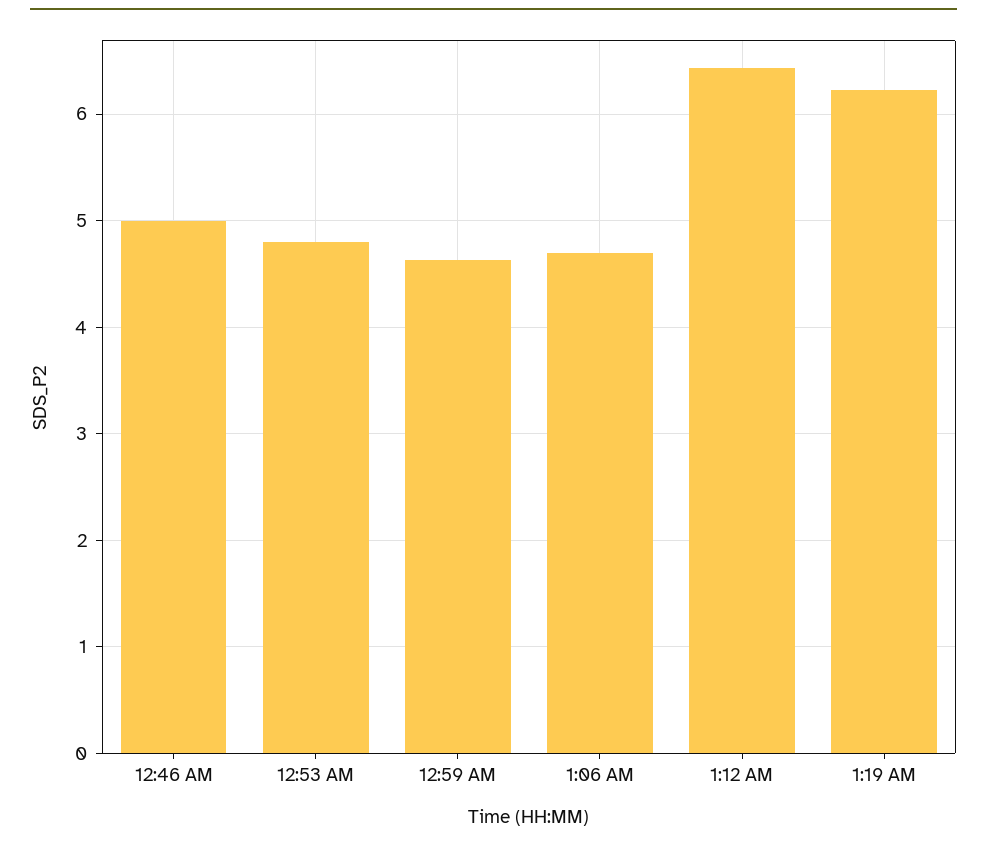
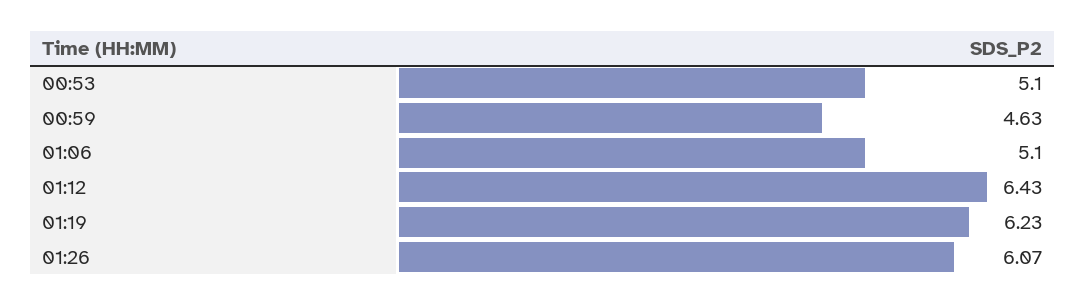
12:46 AM: 5 -> none
12:53 AM: 4.8 -> 5.1
1:06 AM: 4.7 -> 5.1
01:26: none -> 6.07

